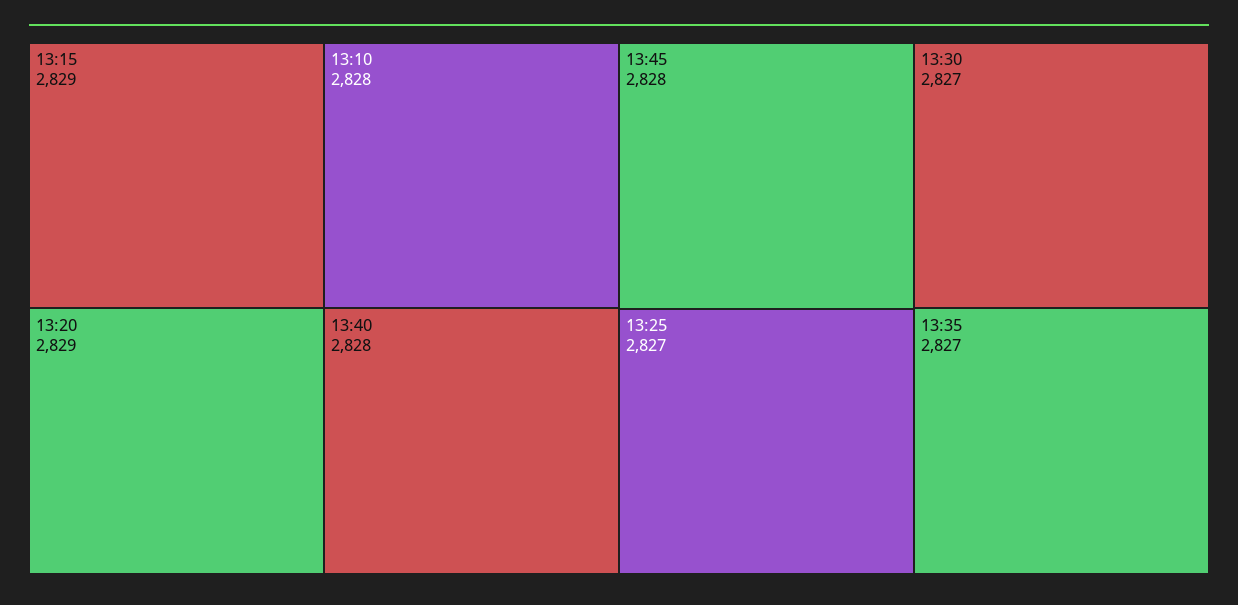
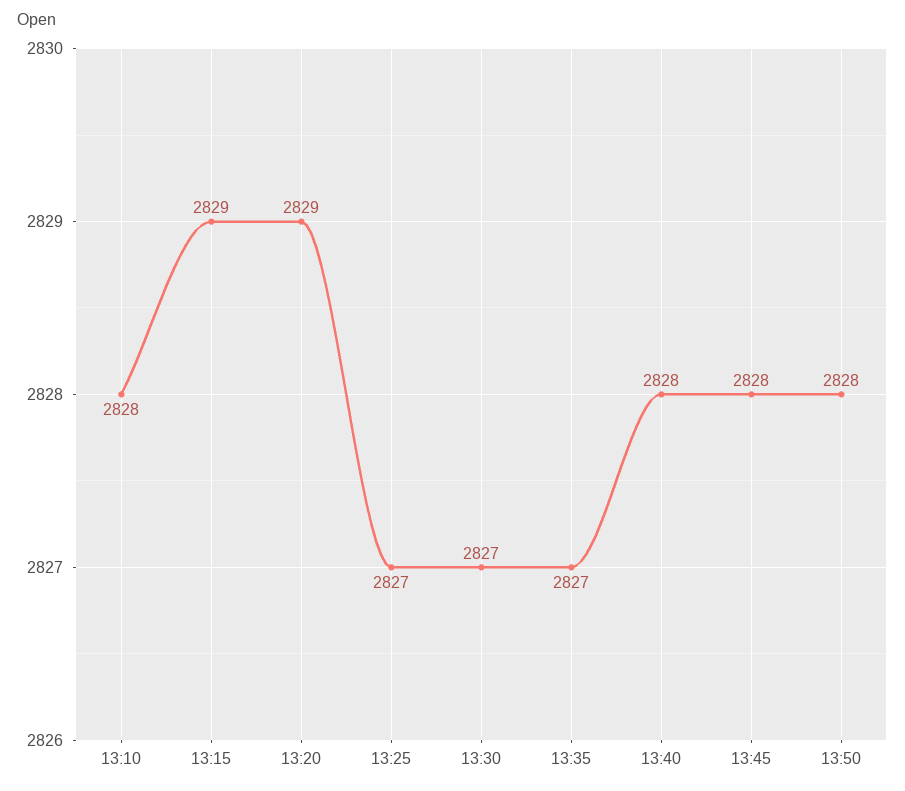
13:50: none -> 2828

